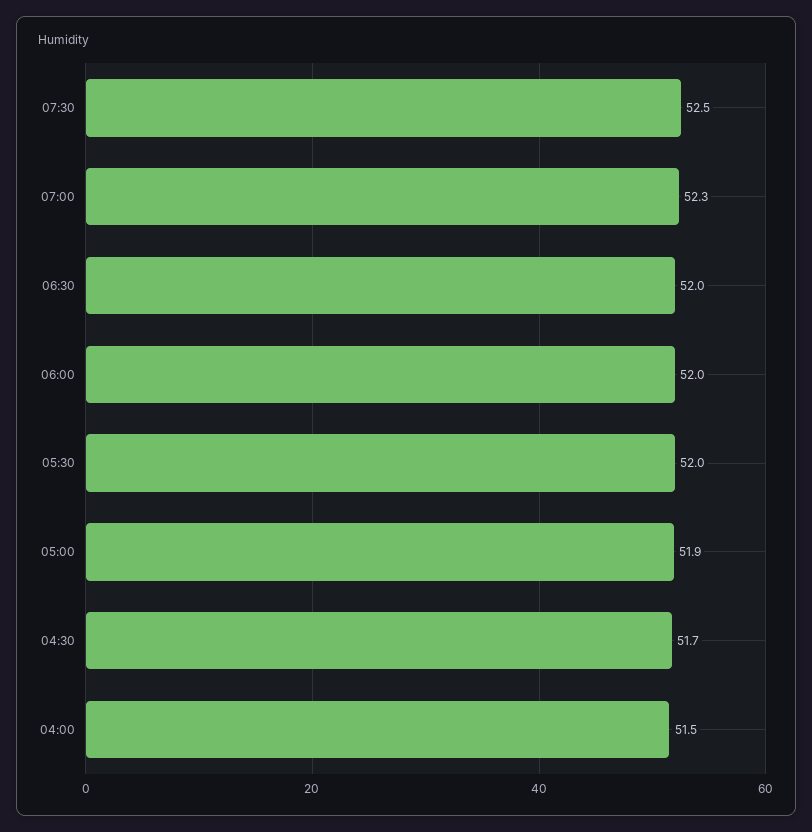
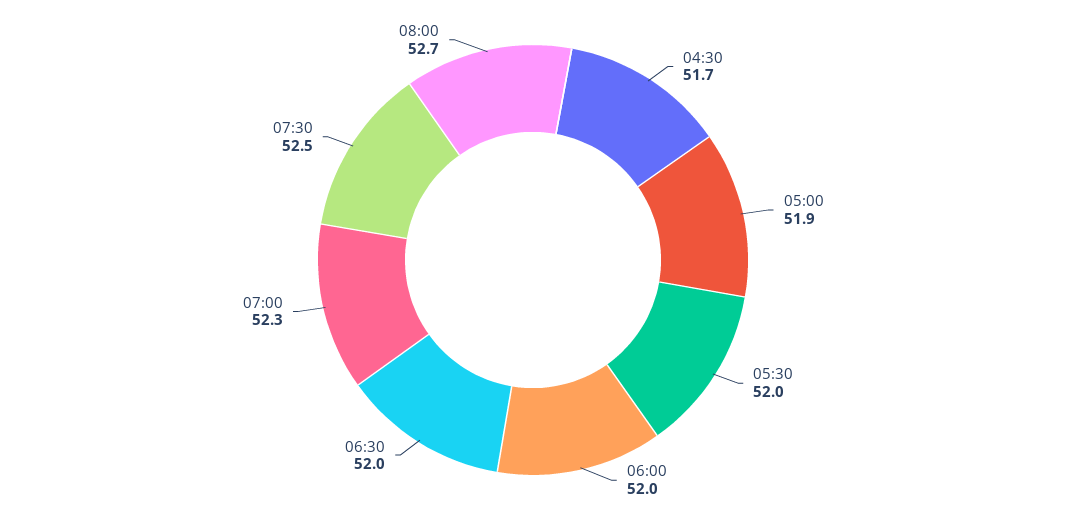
04:00: 51.5 -> none
08:00: none -> 52.7

